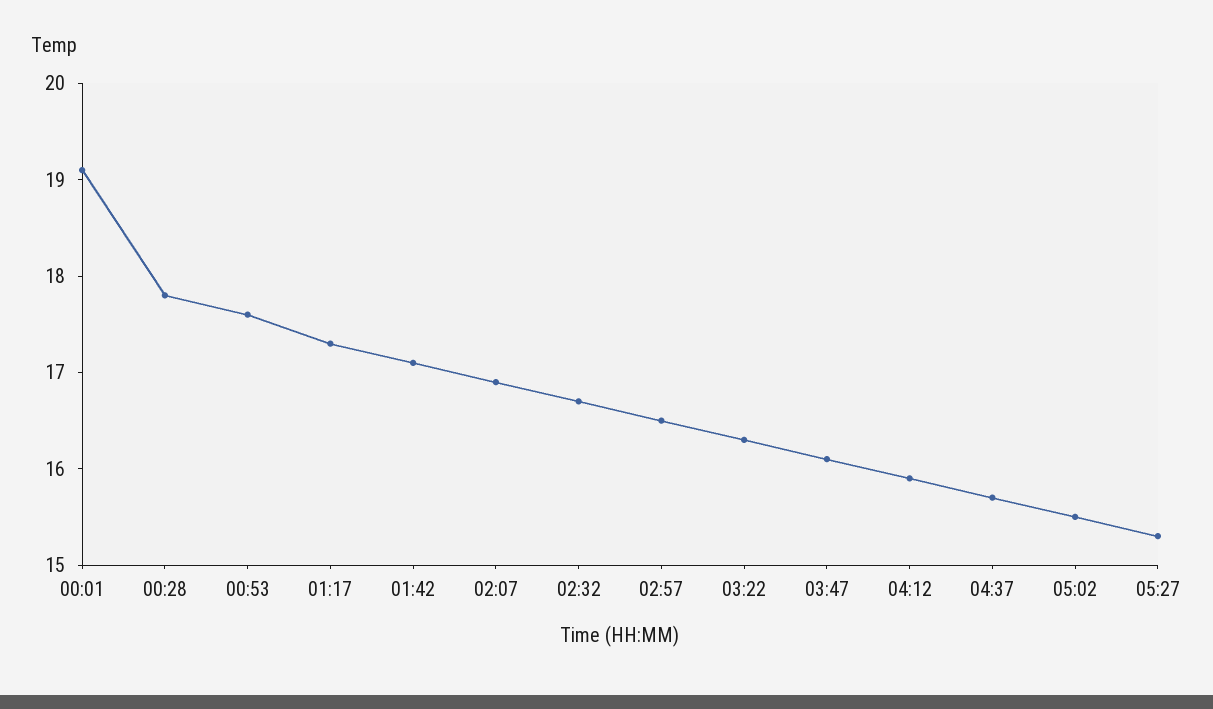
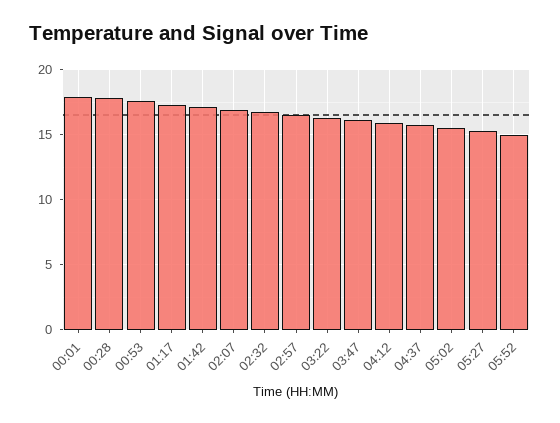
00:01: 19.1 -> 18
05:52: none -> 15

